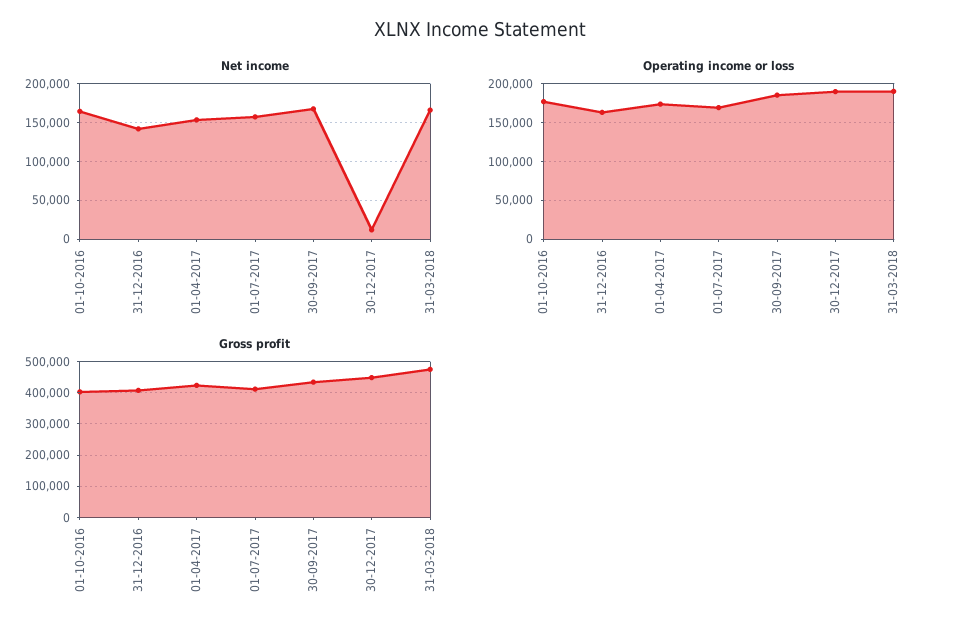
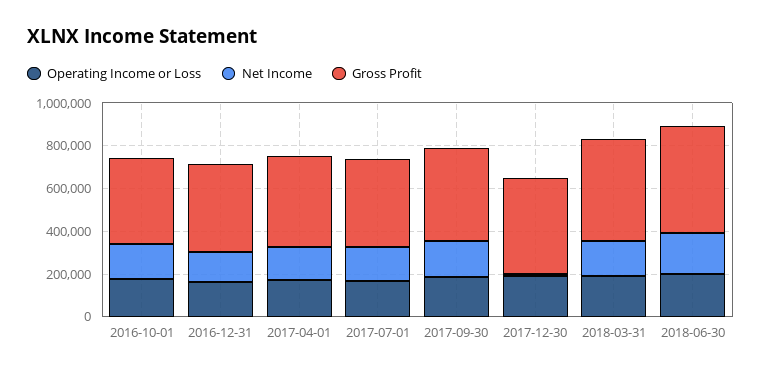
Operating income or loss, 2018-06-30: none -> 200000
Net income, 2018-06-30: none -> 200000
Gross profit, 2018-06-30: none -> 500000

